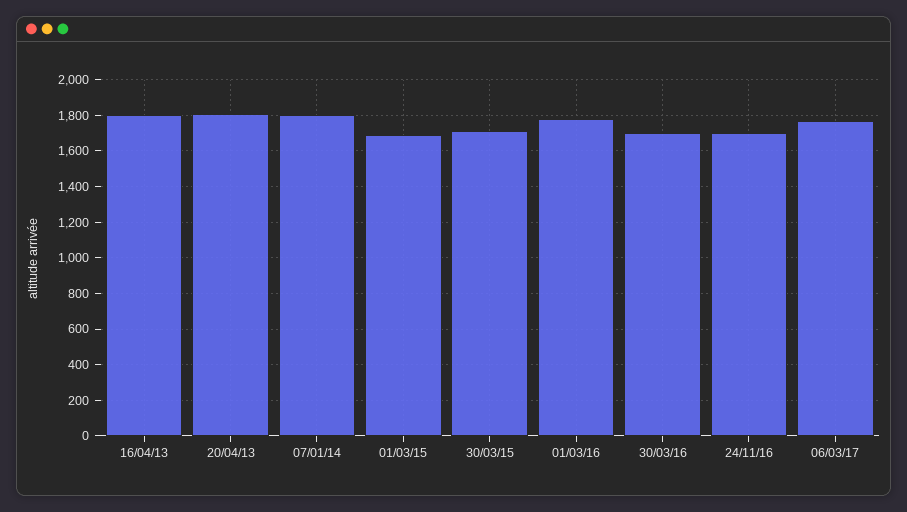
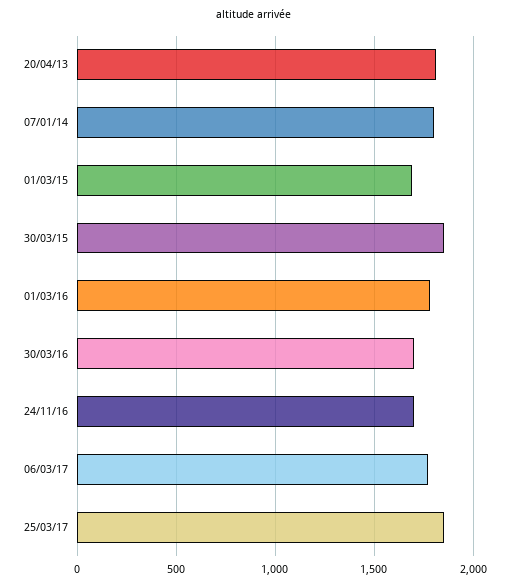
16/04/13: 1800 -> none
30/03/15: 1700 -> 1850
25/03/17: none -> 1850

